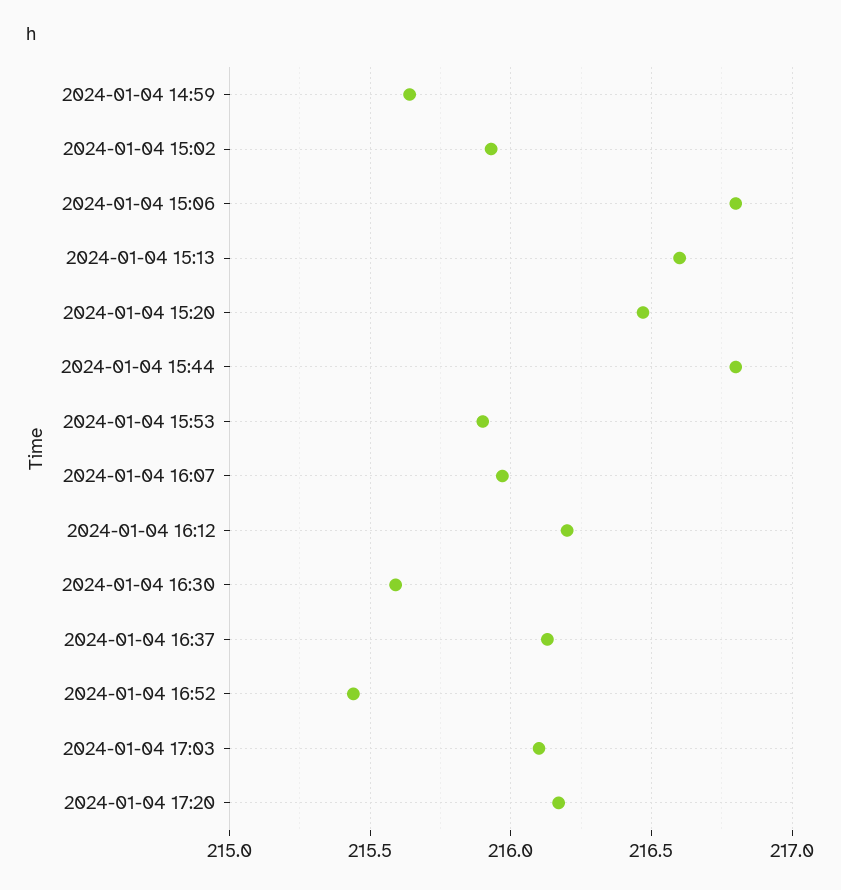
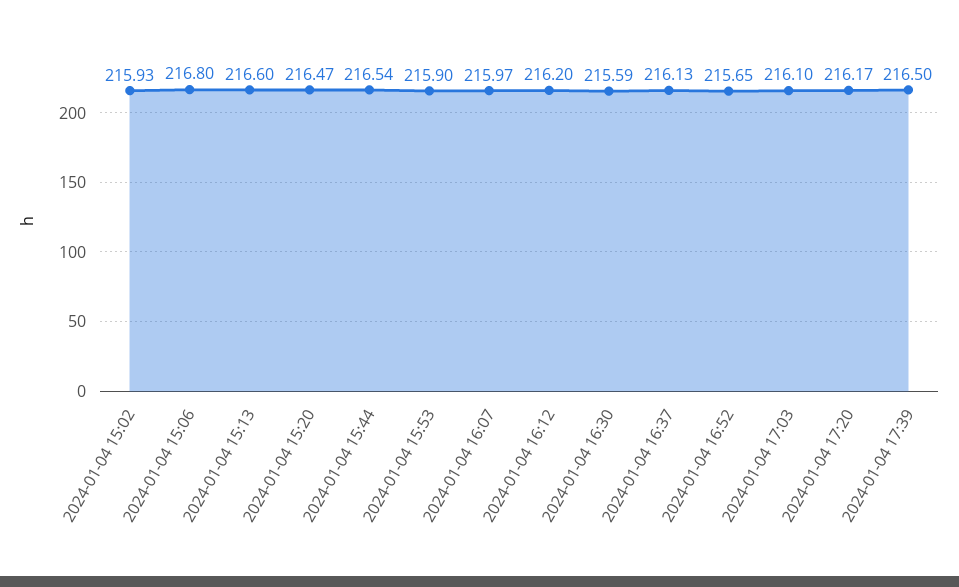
2024-01-04 14:59: 215.65 -> none
2024-01-04 15:44: 216.8 -> 216.54
2024-01-04 16:52: 215.45 -> 215.65
2024-01-04 17:39: none -> 216.5

